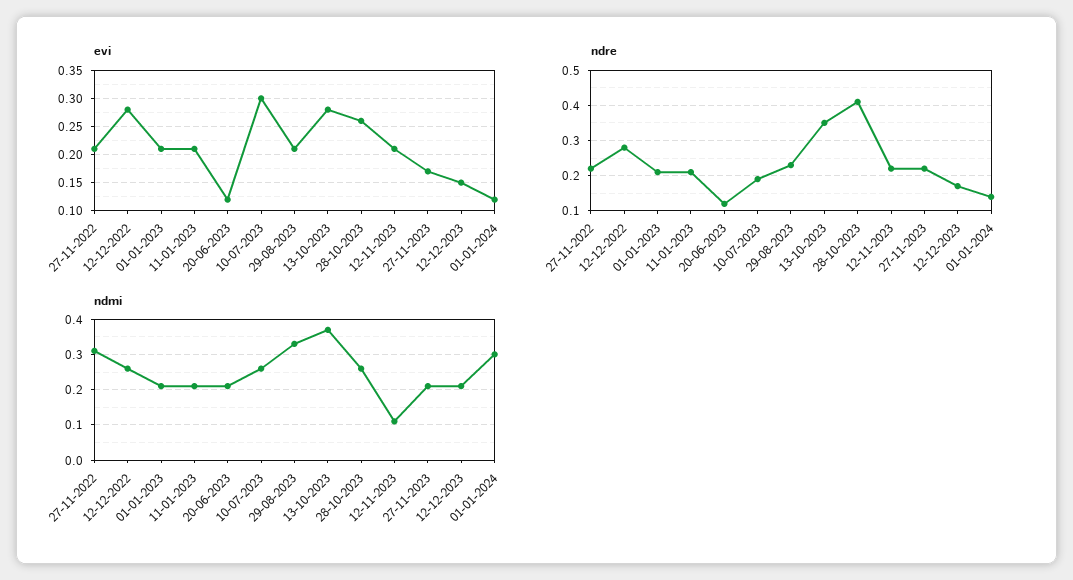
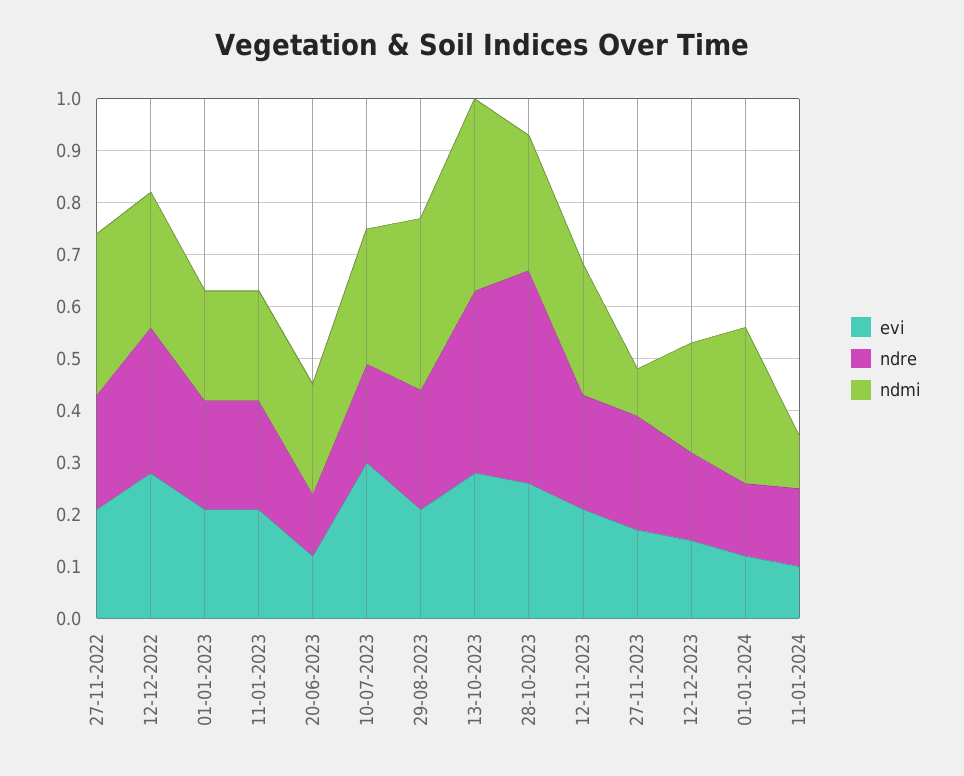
ndmi, 12-11-2023: 0.1 -> 0.25
ndmi, 27-11-2023: 0.2 -> 0.1
evi, 11-01-2024: none -> 0.1
ndre, 11-01-2024: none -> 0.15
ndmi, 11-01-2024: none -> 0.1

